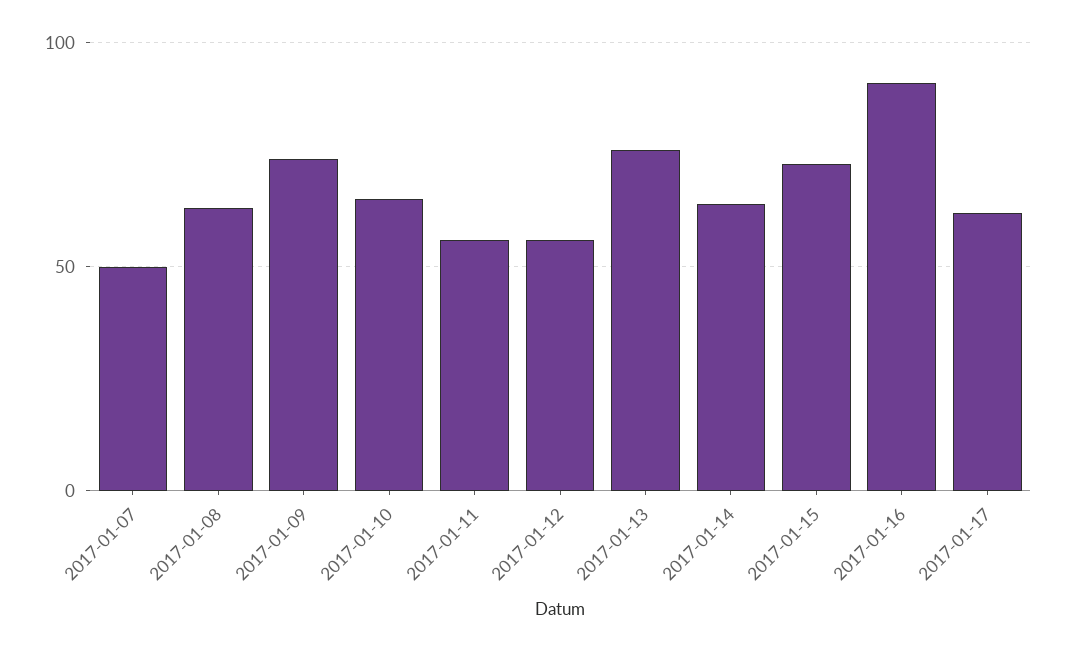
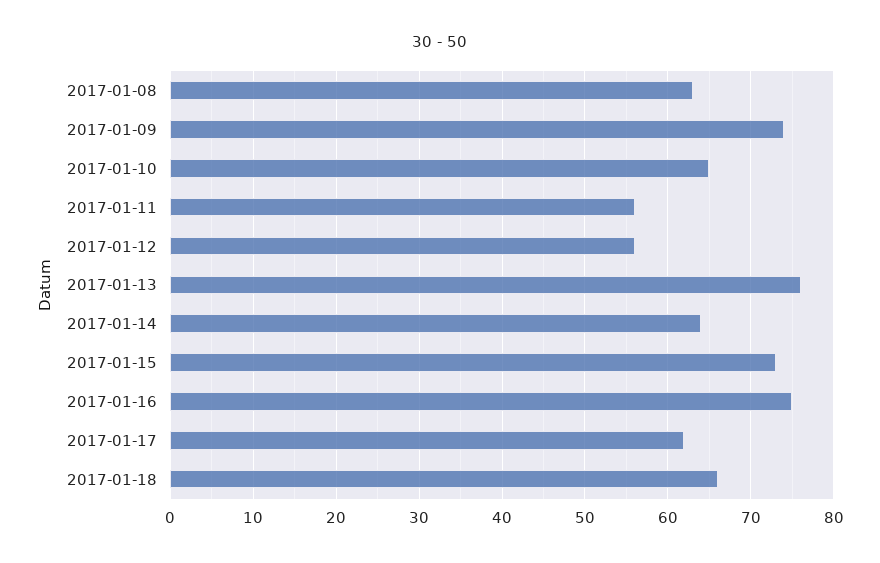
2017-01-07: 50 -> none
2017-01-16: 90 -> 75
2017-01-18: none -> 66

